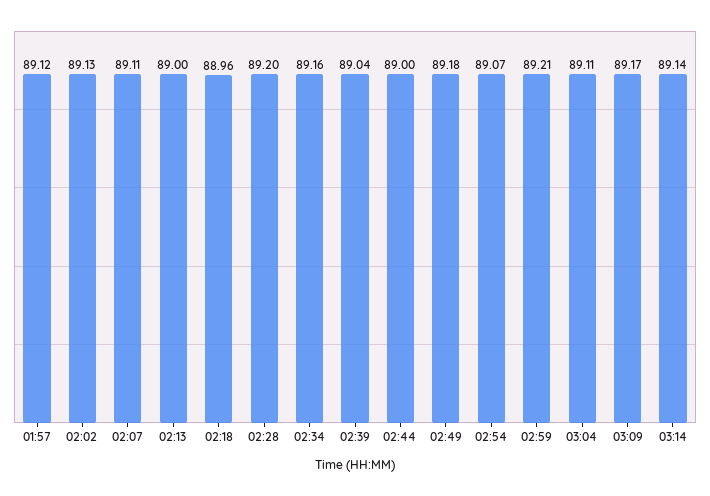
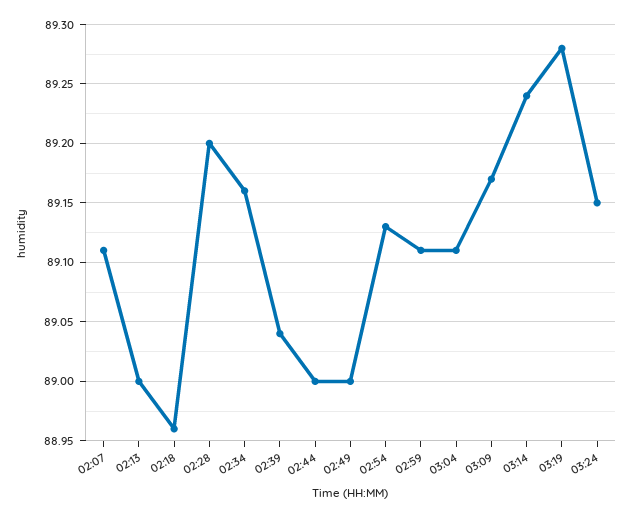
01:57: 89.12 -> none
02:02: 89.13 -> none
02:49: 89.18 -> 89
02:54: 89.07 -> 89.13
02:59: 89.21 -> 89.11
03:14: 89.14 -> 89.24
03:19: none -> 89.28
03:24: none -> 89.15

